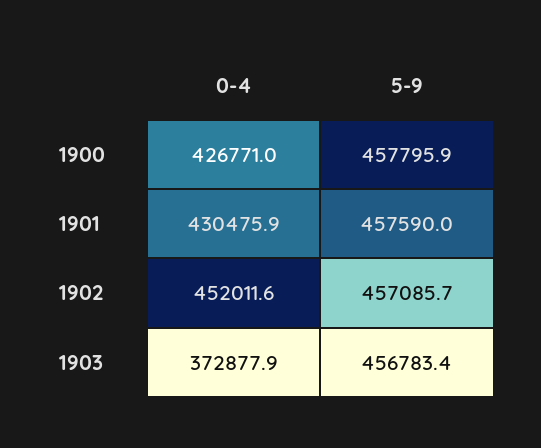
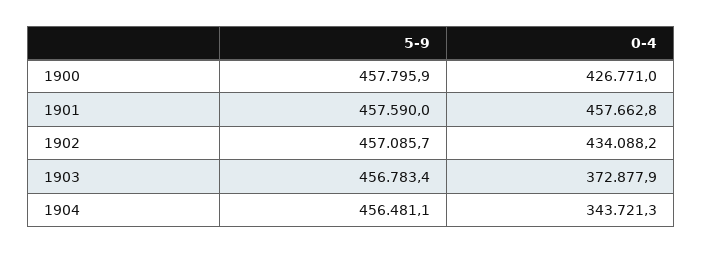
0-4, 1901: 430475.9 -> 457662.8
0-4, 1902: 452011.6 -> 434088.2
5-9, 1904: none -> 456481.1
0-4, 1904: none -> 343721.3

